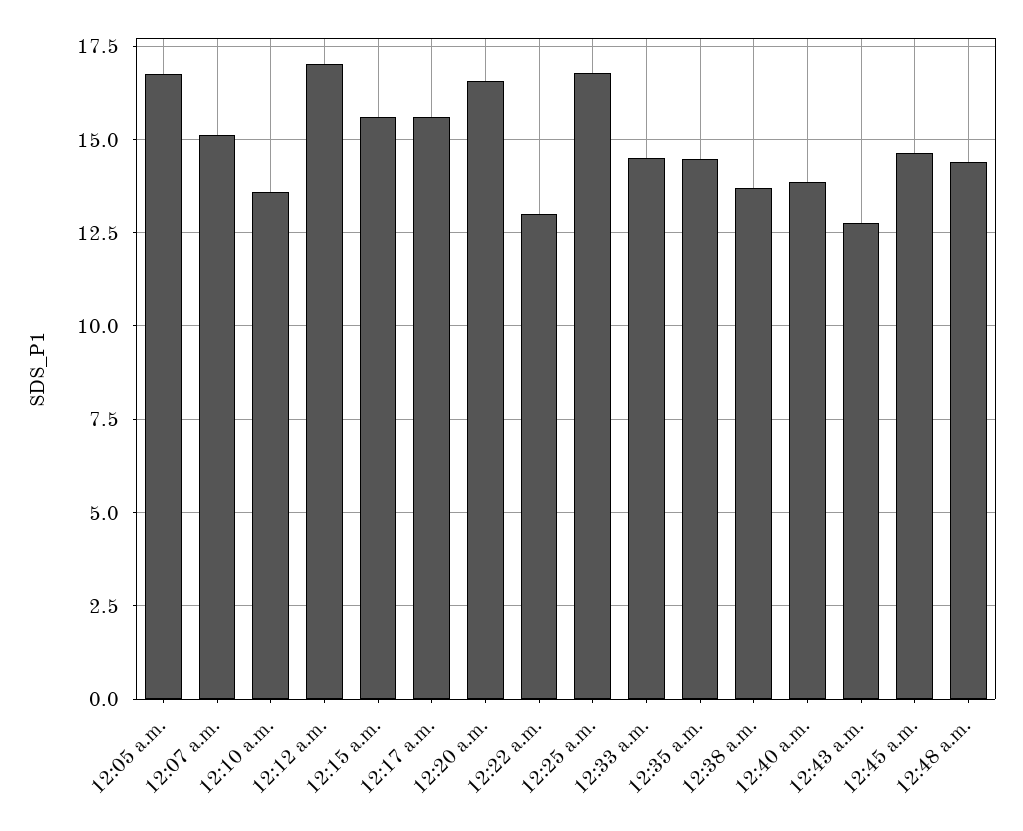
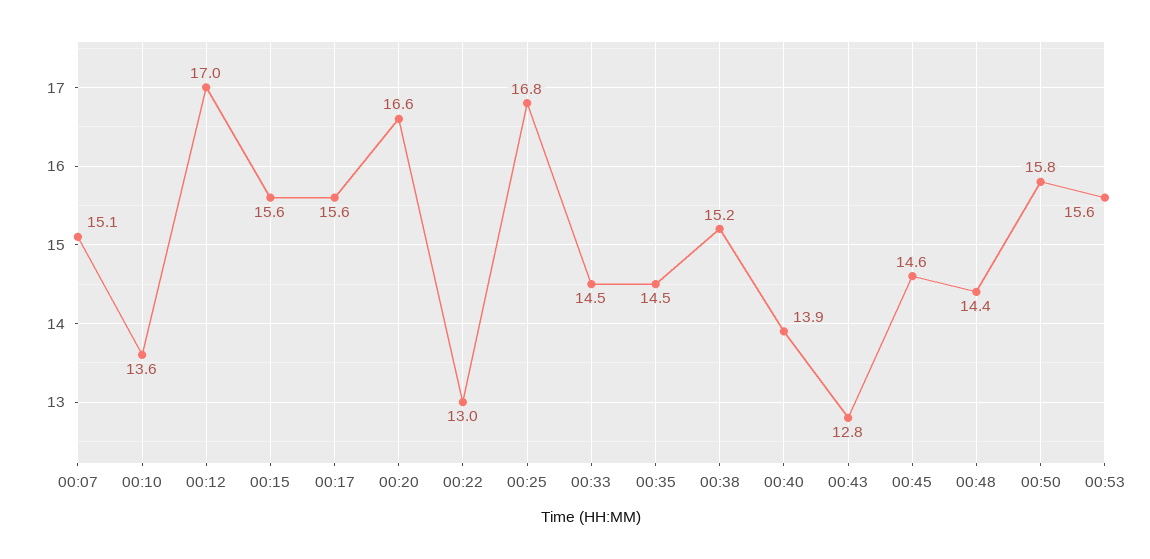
12:05 a.m.: 16.75 -> none
12:38 a.m.: 13.75 -> 15.2
00:50: none -> 15.8
00:53: none -> 15.6

